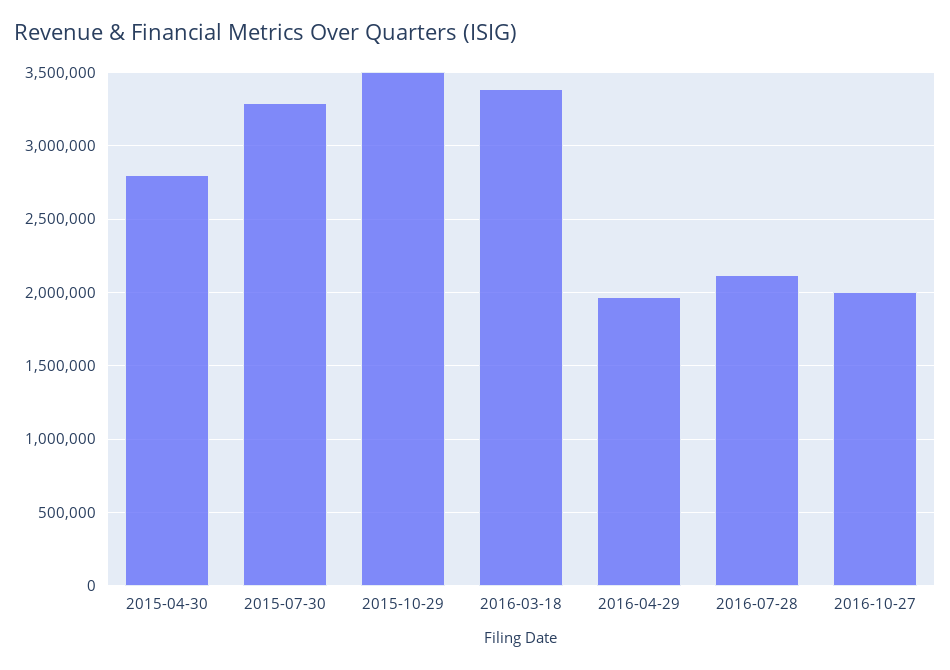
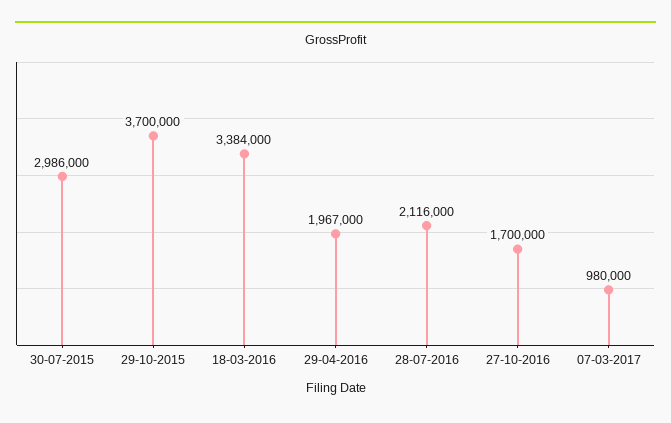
2015-04-30: 2800000 -> none
2015-07-30: 3300000 -> 2986000
2015-10-29: 3500000 -> 3700000
2016-10-27: 2000000 -> 1700000
07-03-2017: none -> 980000

